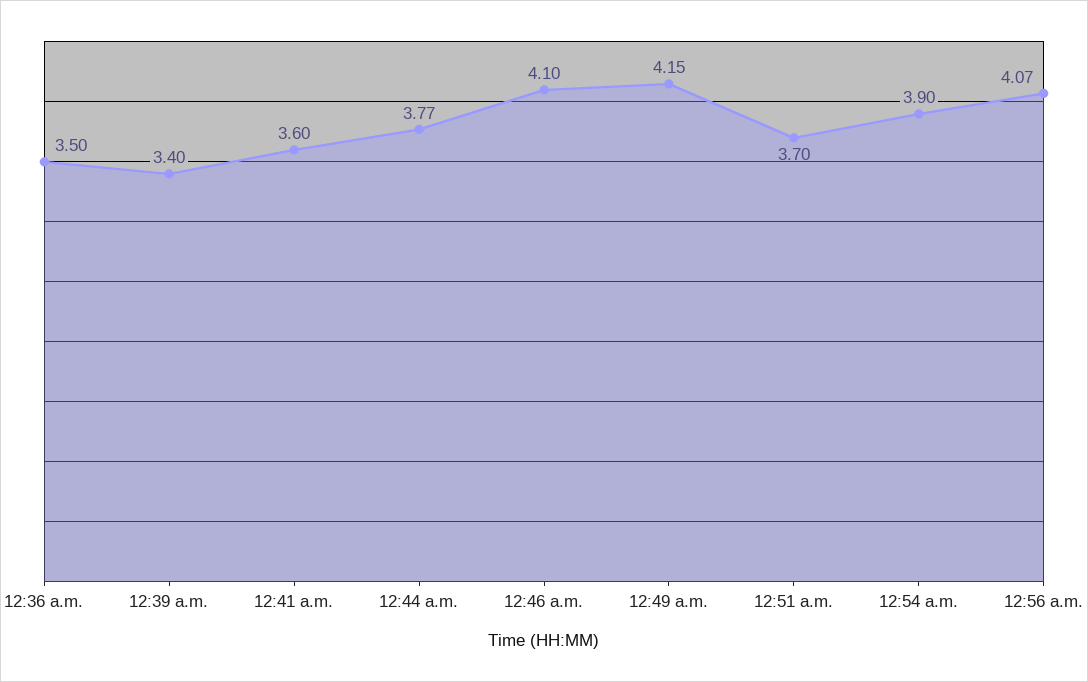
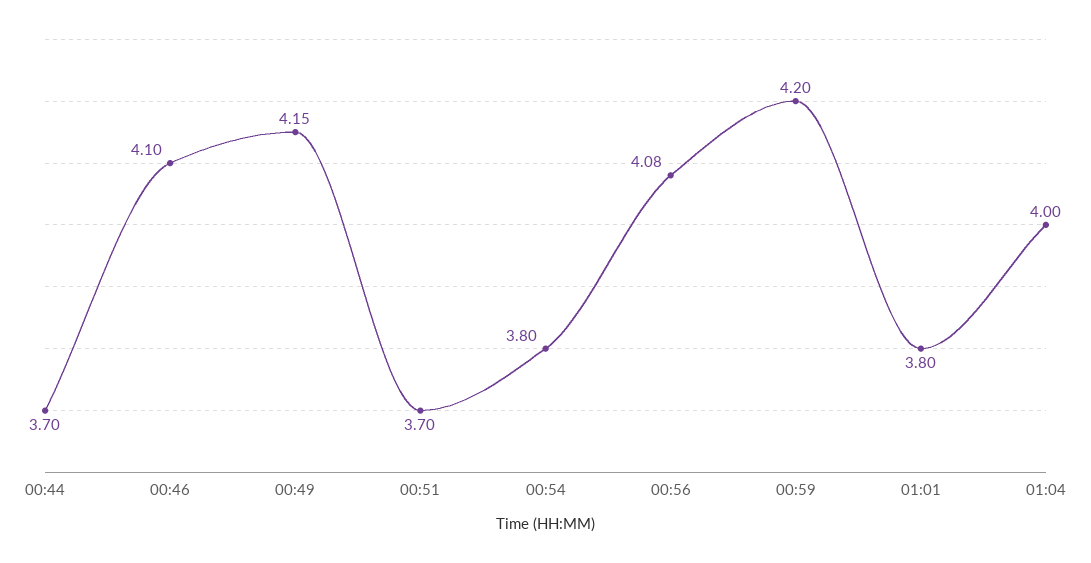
12:36 a.m.: 3.5 -> none
12:39 a.m.: 3.4 -> none
12:41 a.m.: 3.6 -> none
12:44 a.m.: 3.77 -> 3.7
12:54 a.m.: 3.9 -> 3.8
12:56 a.m.: 4.07 -> 4.08
00:59: none -> 4.2
01:01: none -> 3.8
01:04: none -> 4

